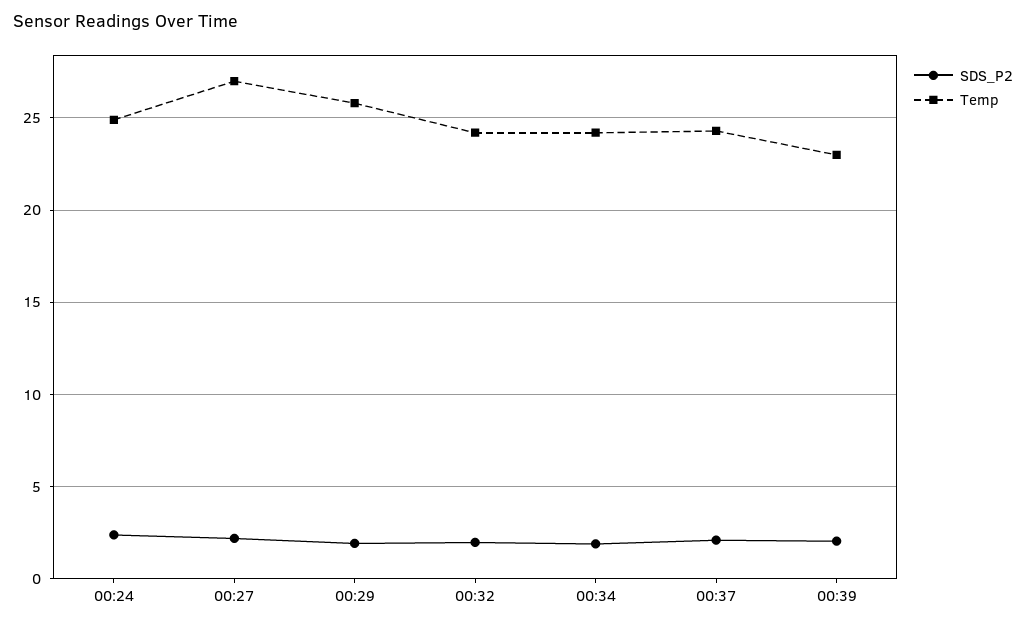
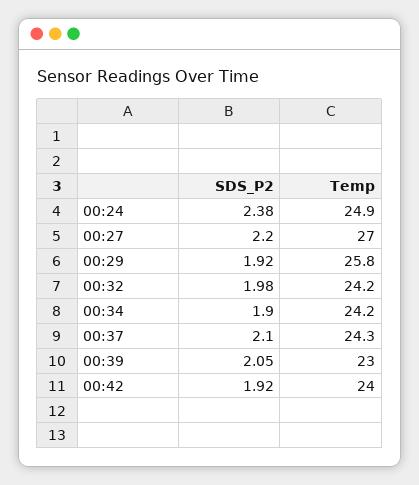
SDS_P2, 00:42: none -> 1.92
Temp, 00:42: none -> 24

